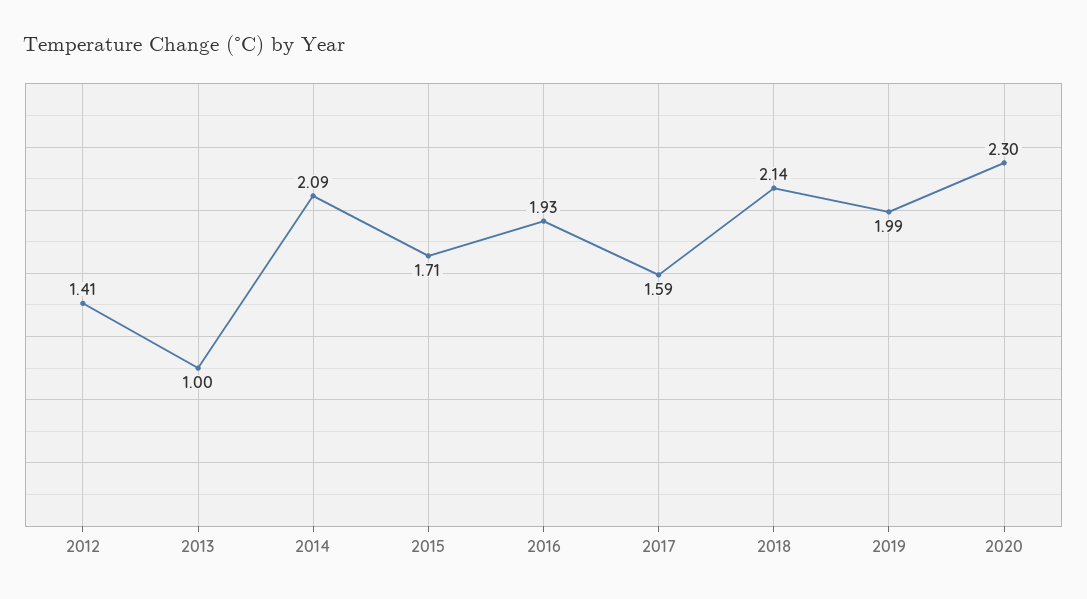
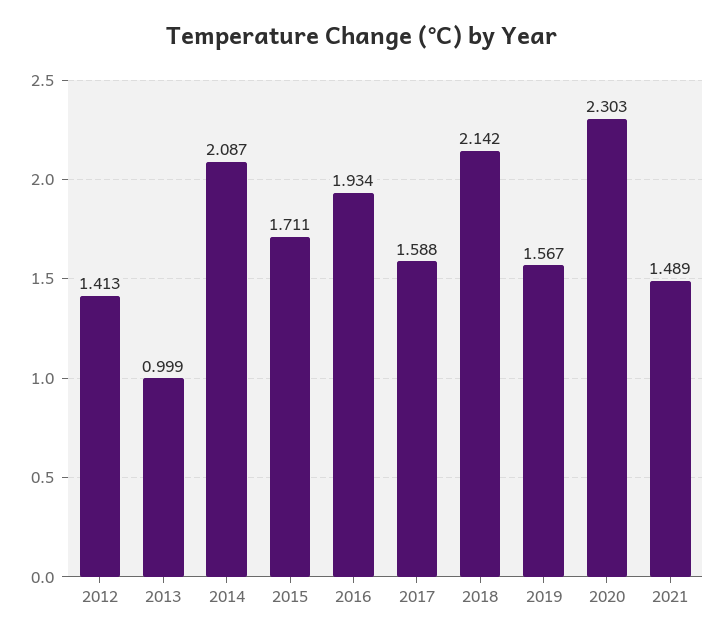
2019: 1.99 -> 1.567
2021: none -> 1.489

